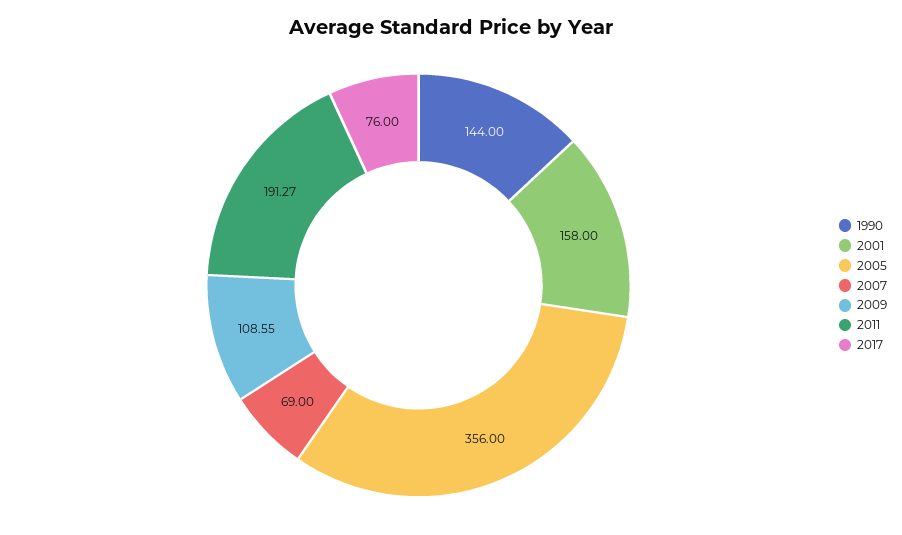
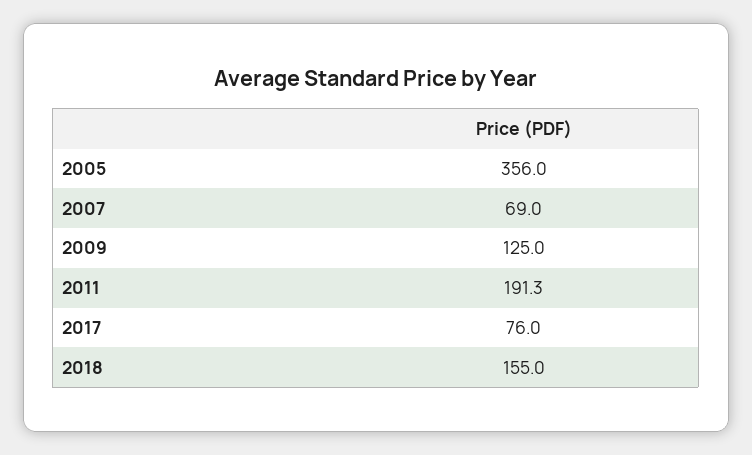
1990: 144 -> none
2001: 158 -> none
2009: 108.55 -> 125
2018: none -> 155

